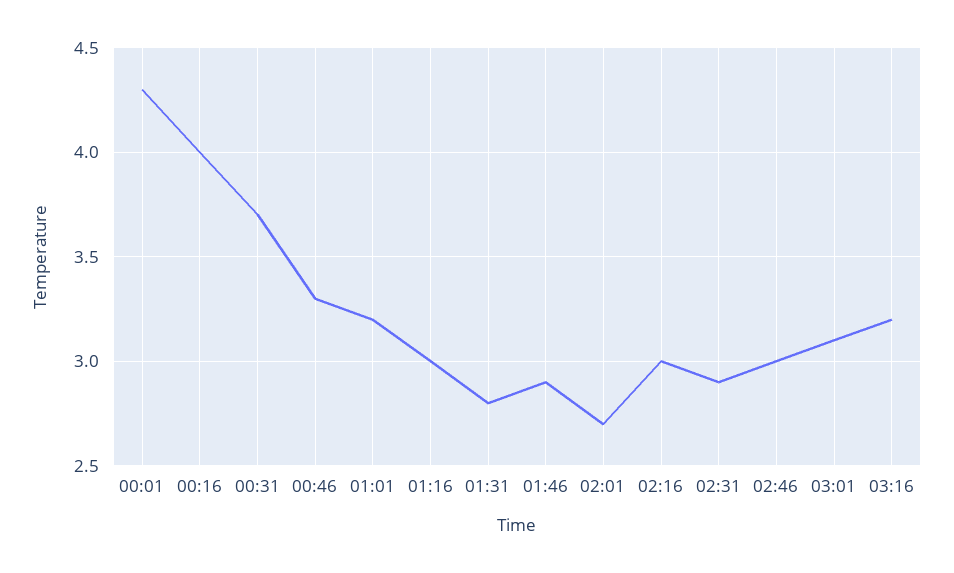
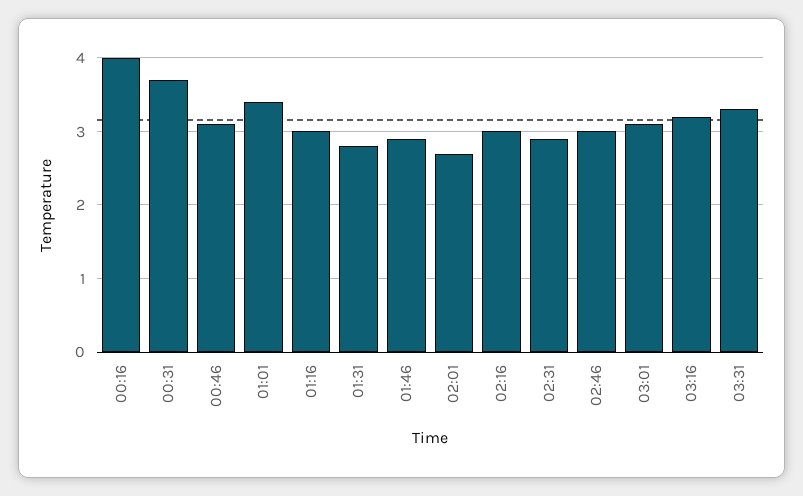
00:01: 4.3 -> none
00:46: 3.3 -> 3.1
01:01: 3.2 -> 3.4
03:31: none -> 3.3

